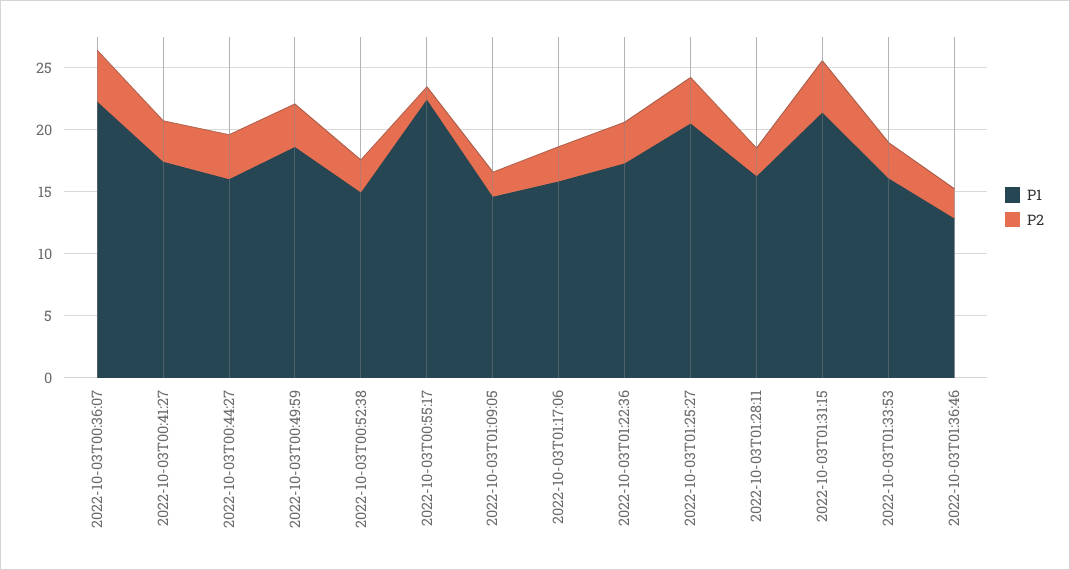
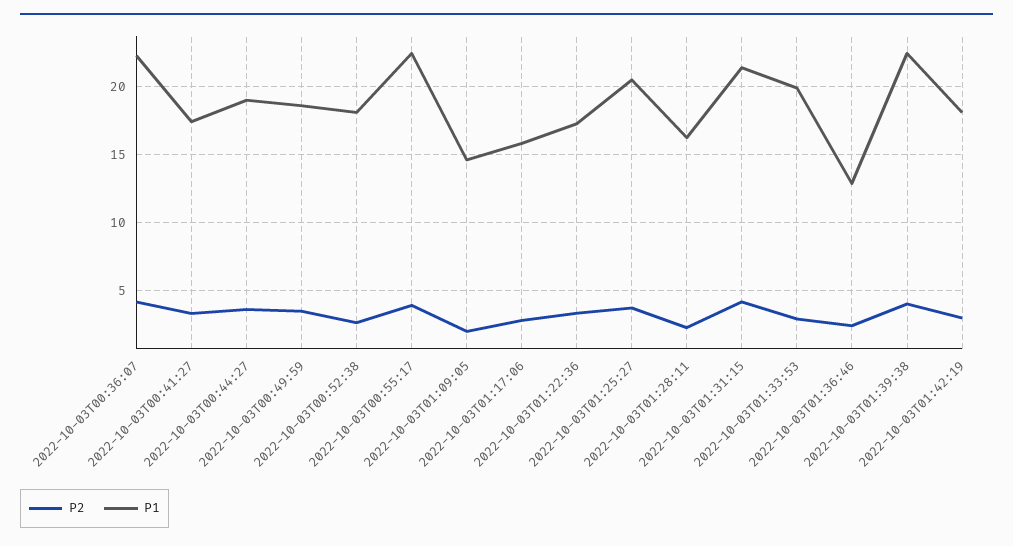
P1, 2022-10-03T00:44:27: 16 -> 19
P1, 2022-10-03T00:52:38: 15 -> 18
P2, 2022-10-03T00:55:17: 1 -> 4
P1, 2022-10-03T01:33:53: 16 -> 20
P2, 2022-10-03T01:39:38: none -> 4
P1, 2022-10-03T01:39:38: none -> 22.5
P2, 2022-10-03T01:42:19: none -> 3
P1, 2022-10-03T01:42:19: none -> 18

